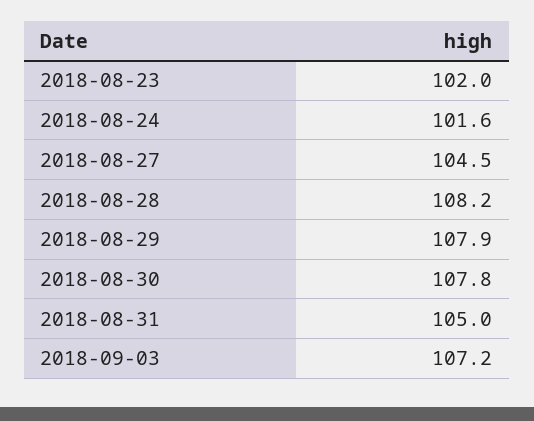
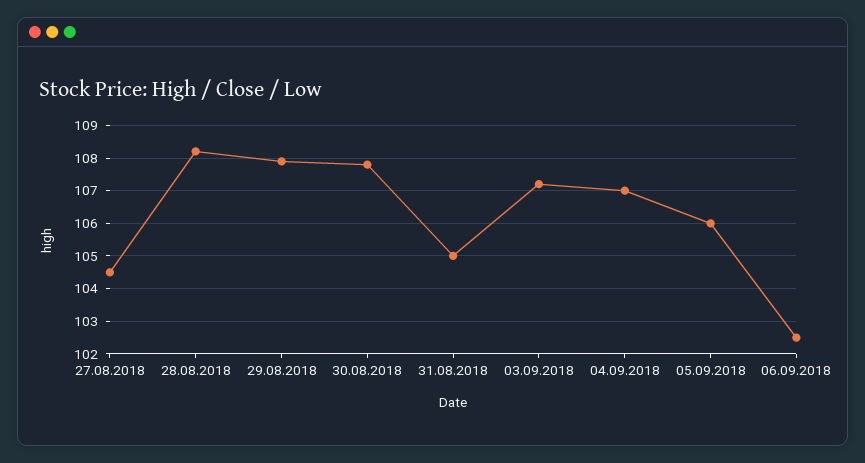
2018-08-23: 102 -> none
2018-08-24: 101.6 -> none
04.09.2018: none -> 107
05.09.2018: none -> 106
06.09.2018: none -> 102.5

